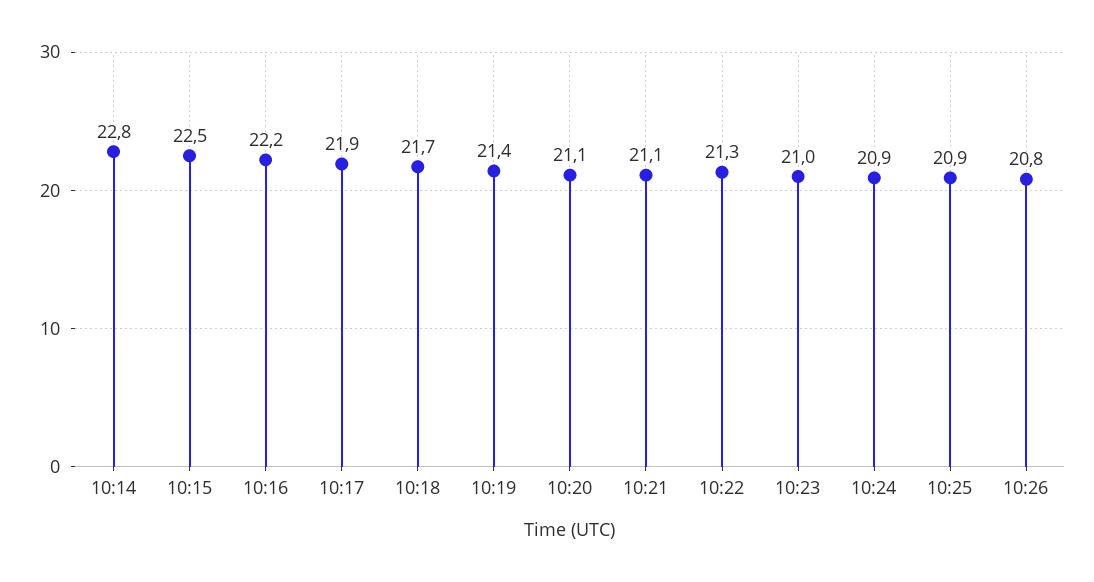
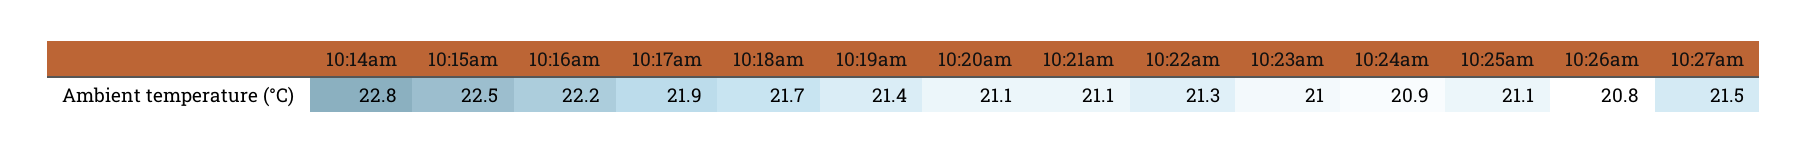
10:25: 20.9 -> 21.1
10:27am: none -> 21.5

